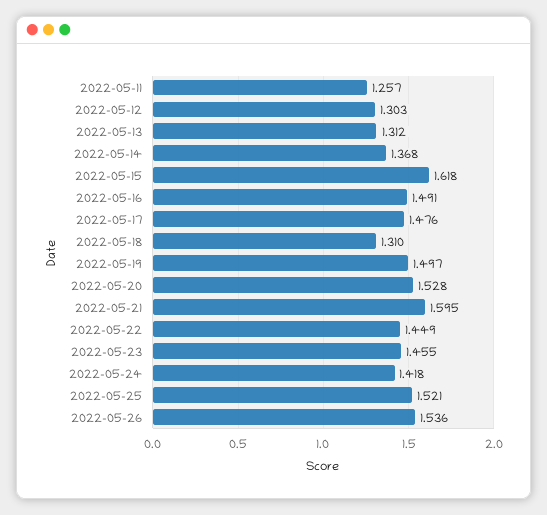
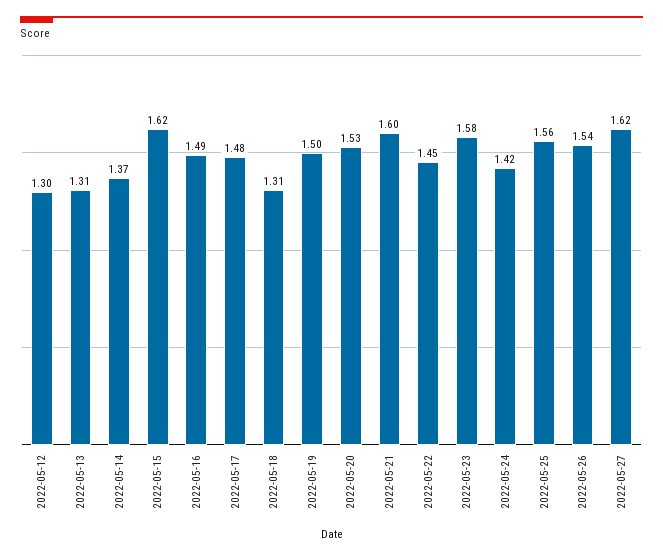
2022-05-11: 1.257 -> none
2022-05-23: 1.455 -> 1.58
2022-05-25: 1.521 -> 1.56
2022-05-27: none -> 1.62

